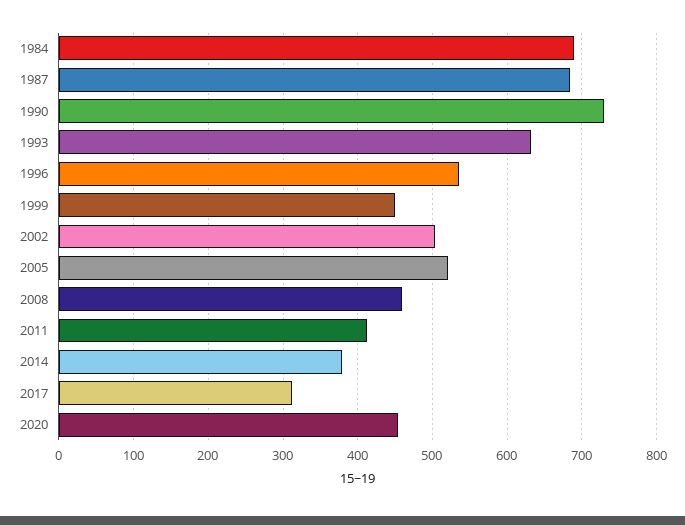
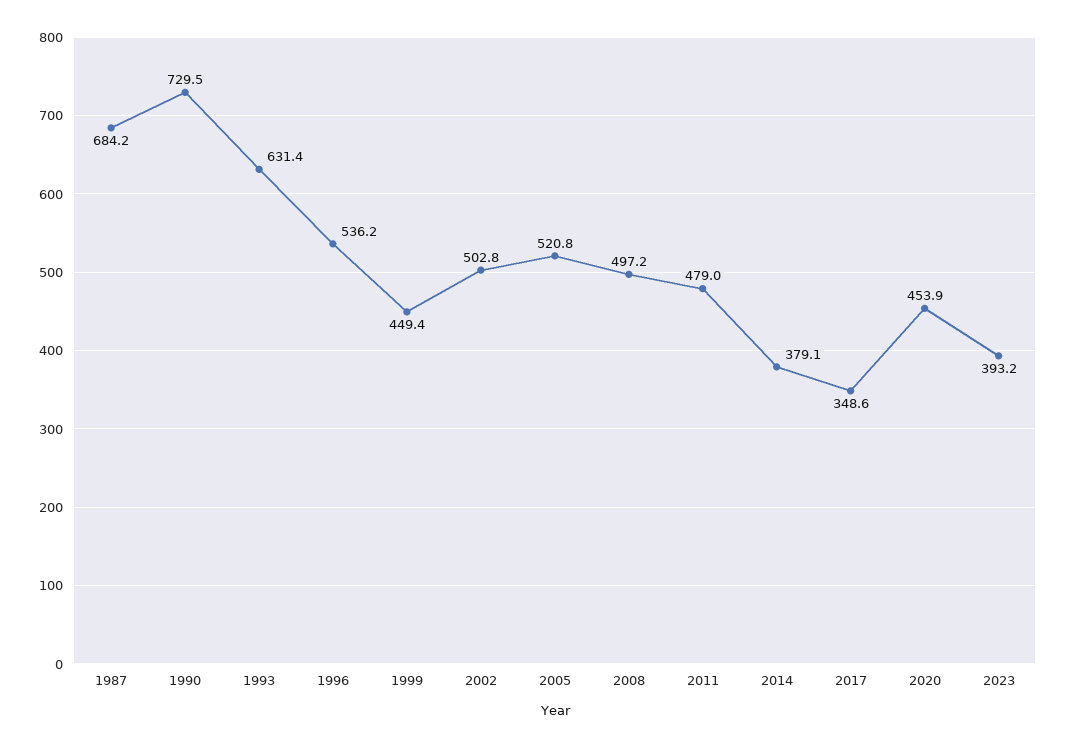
1984: 690 -> none
2008: 460 -> 497.2
2011: 410 -> 479
2017: 310 -> 348.6
2023: none -> 393.2

